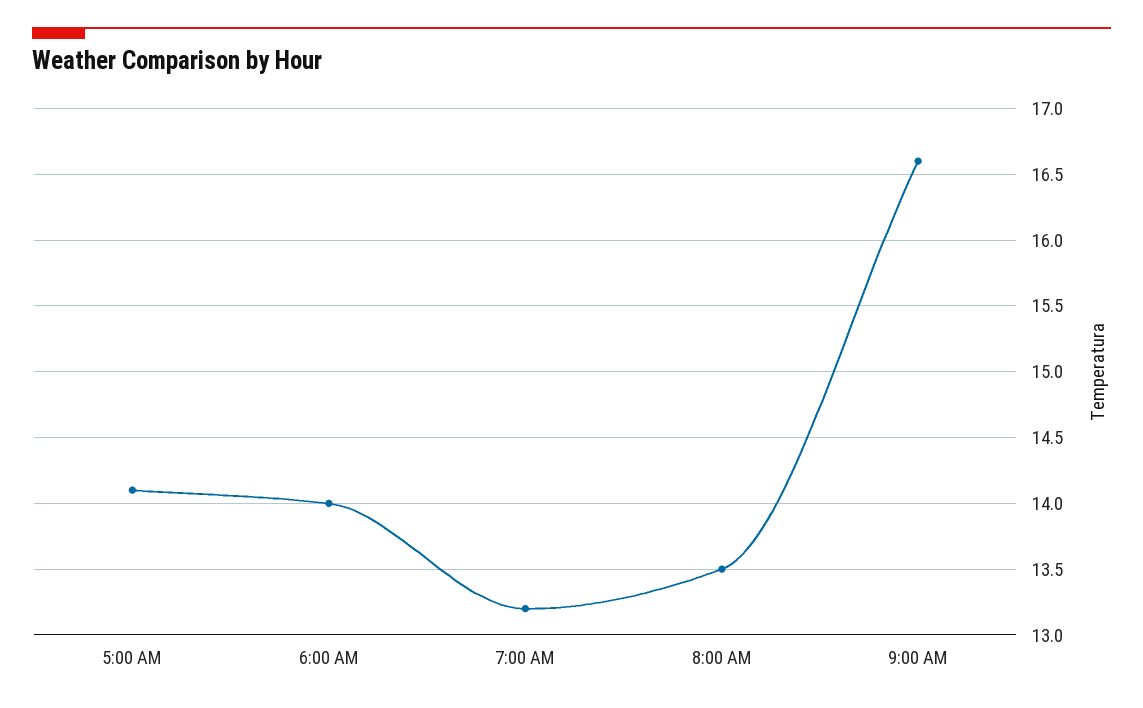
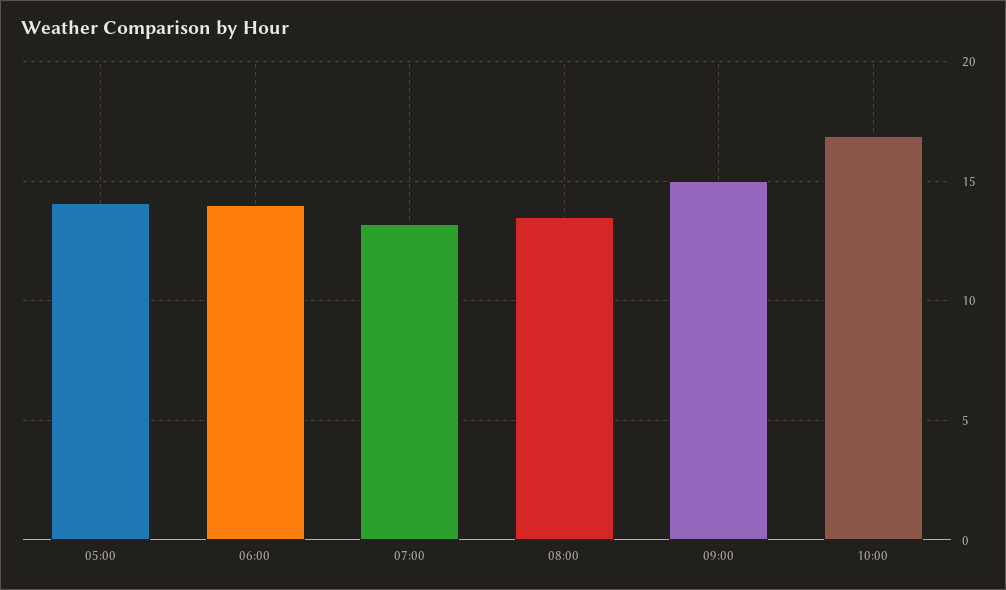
9:00 AM: 16.6 -> 15
10:00: none -> 17

